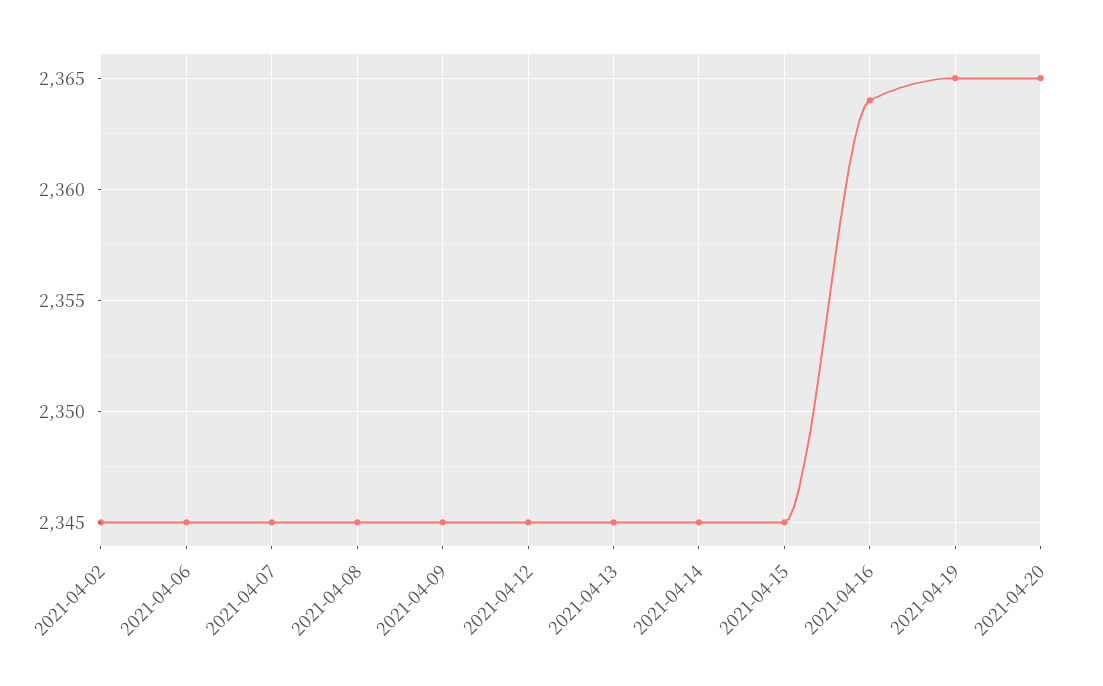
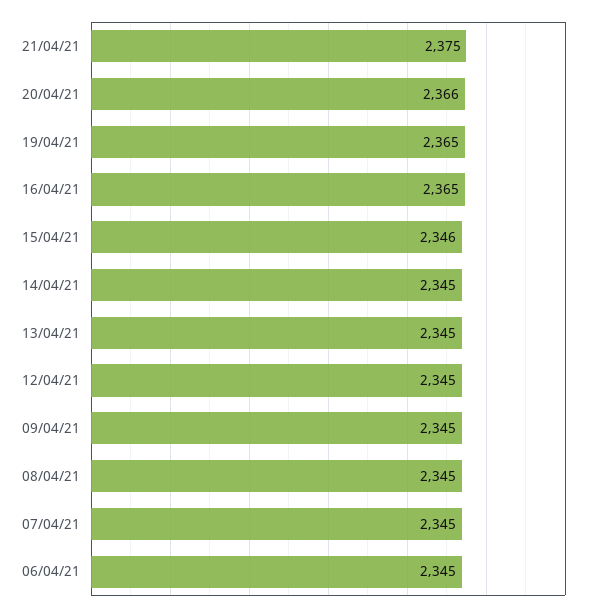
2021-04-02: 2345 -> none
2021-04-15: 2345 -> 2346
2021-04-16: 2364 -> 2365
2021-04-20: 2365 -> 2366
21/04/21: none -> 2375

